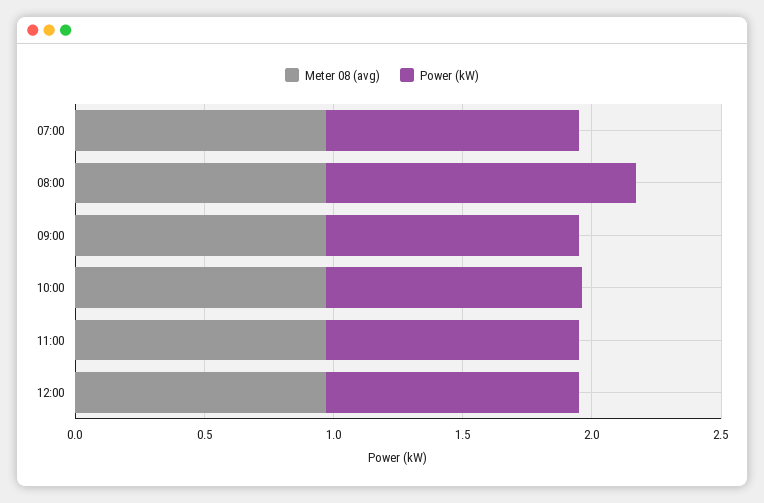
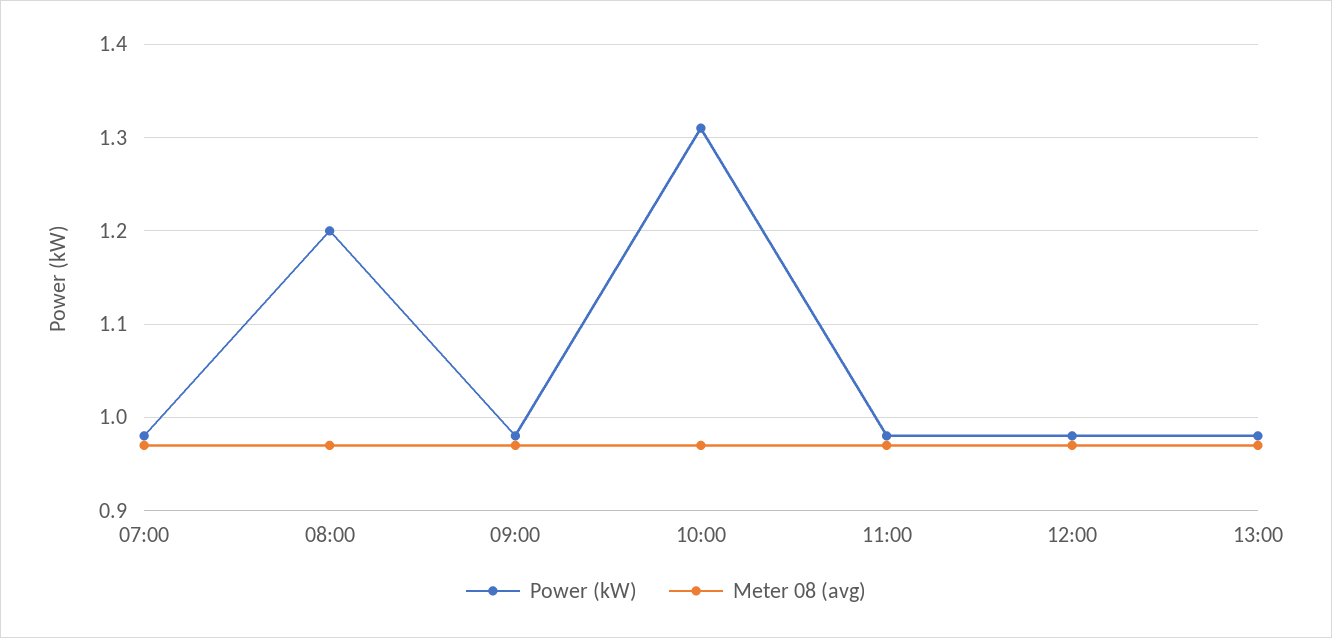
Power (kW), 10:00: 1 -> 1.31
Power (kW), 13:00: none -> 0.98
Meter 08 (avg), 13:00: none -> 0.97

